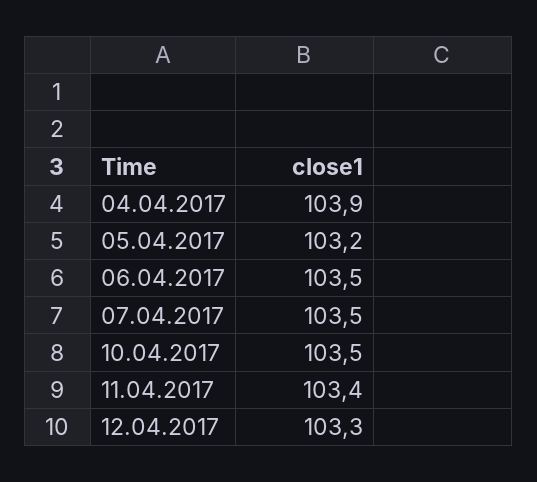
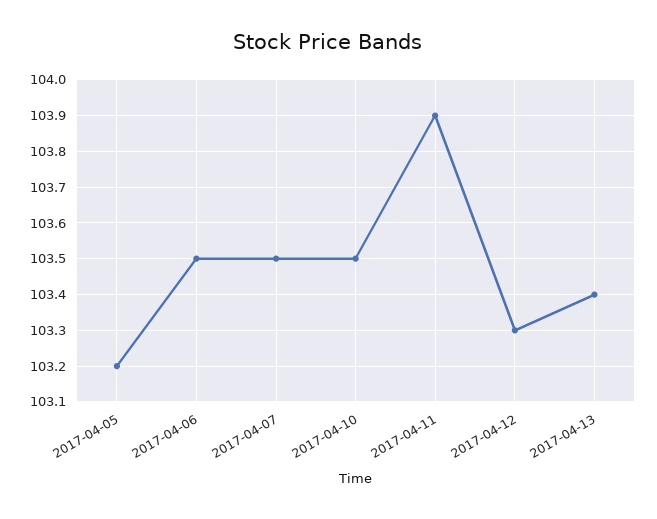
04.04.2017: 103.9 -> none
11.04.2017: 103.4 -> 103.9
2017-04-13: none -> 103.4

